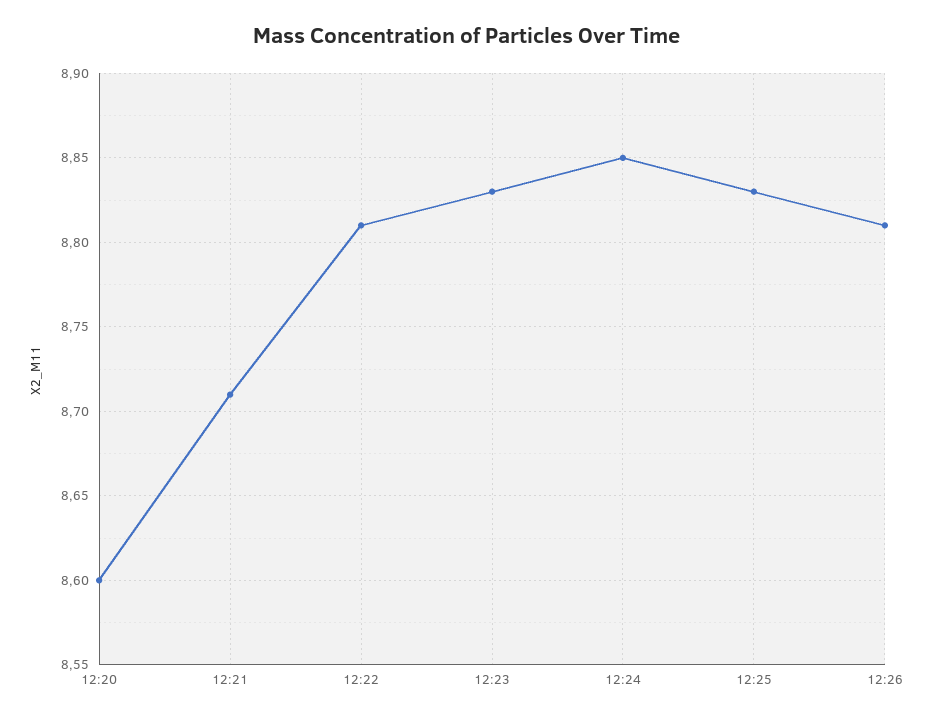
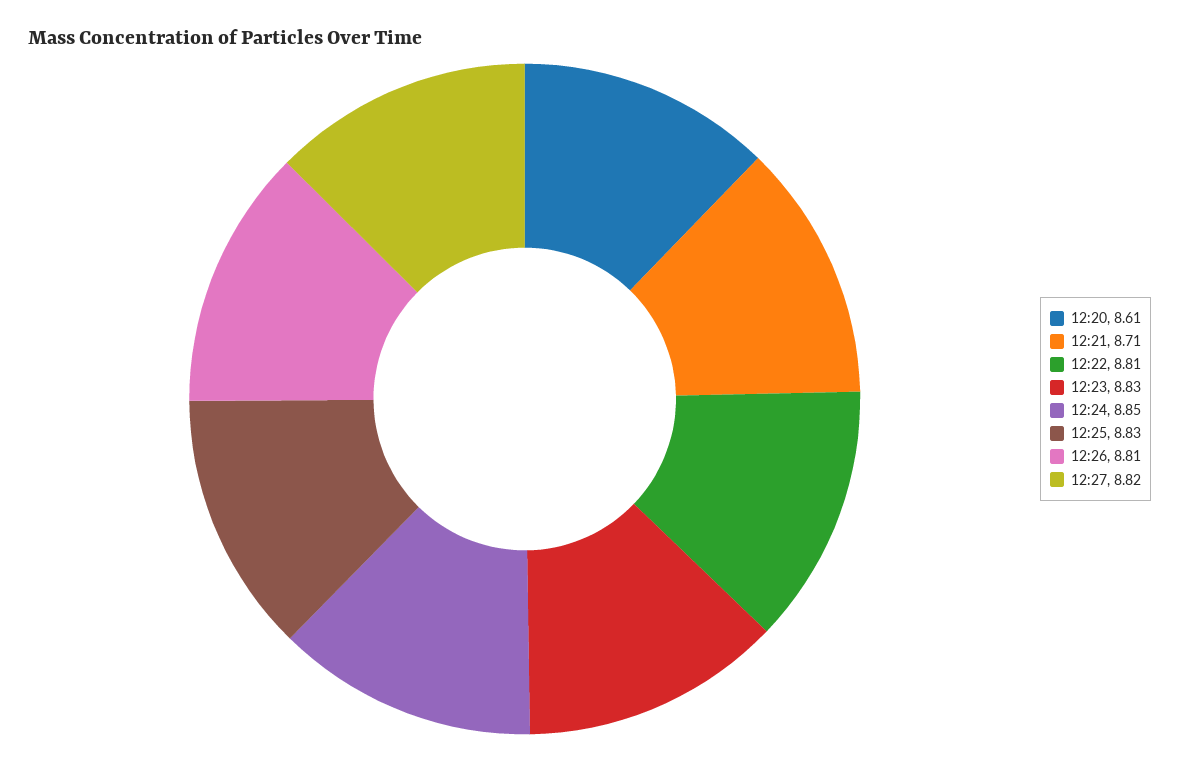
12:20: 8.6 -> 8.61
12:27: none -> 8.82

